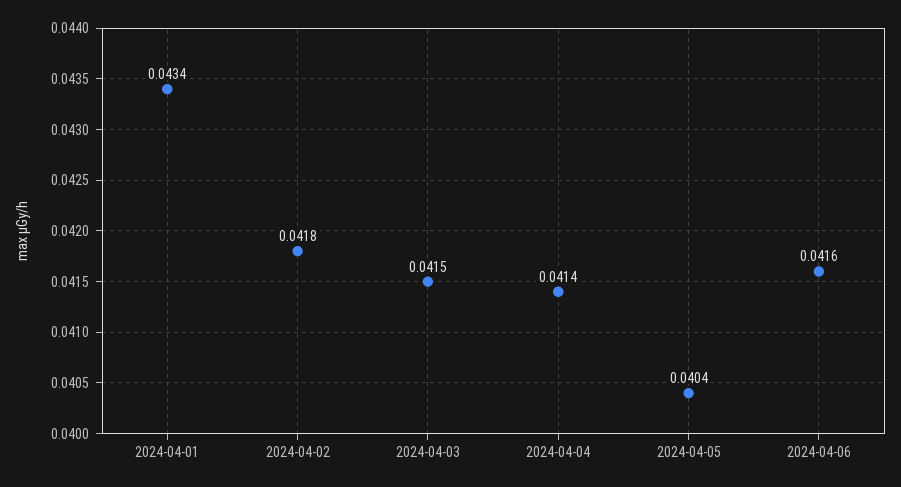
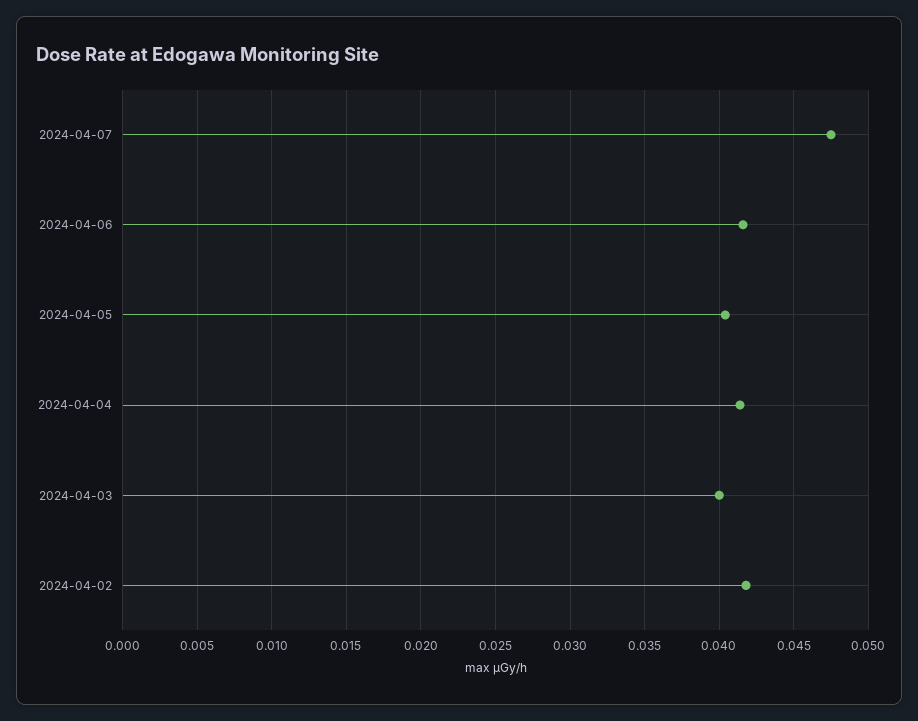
2024-04-01: 0.0434 -> none
2024-04-03: 0.0415 -> 0.04
2024-04-07: none -> 0.0475

